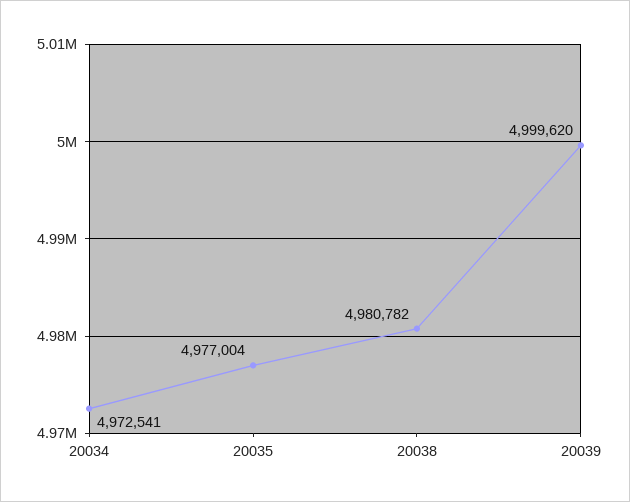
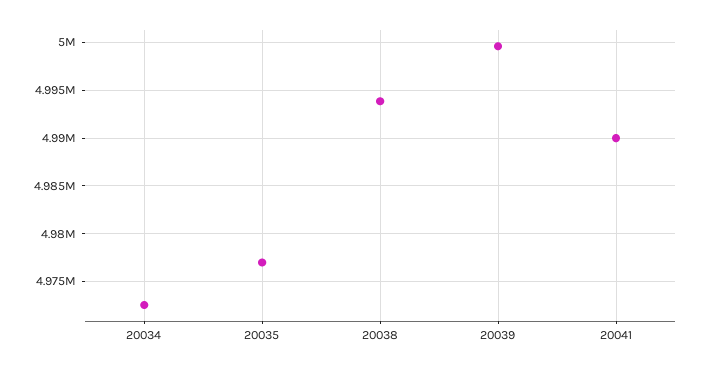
20038: 4980782 -> 4994000
20041: none -> 4990000

